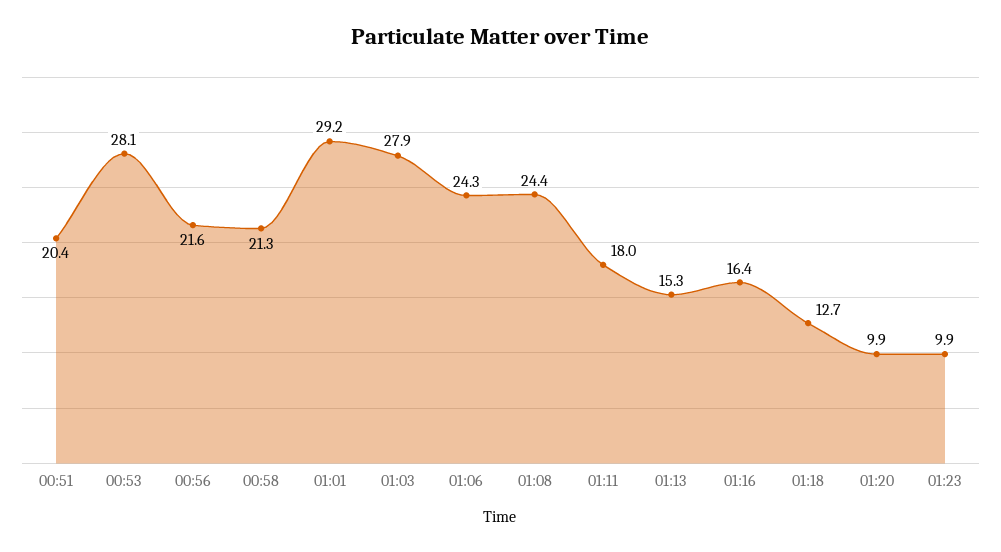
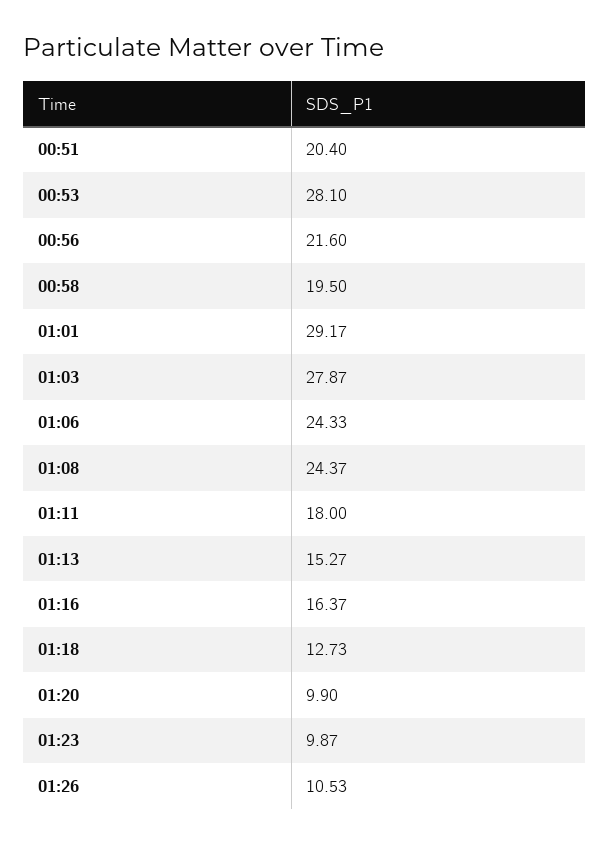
00:58: 21.3 -> 19.5
01:26: none -> 10.53

